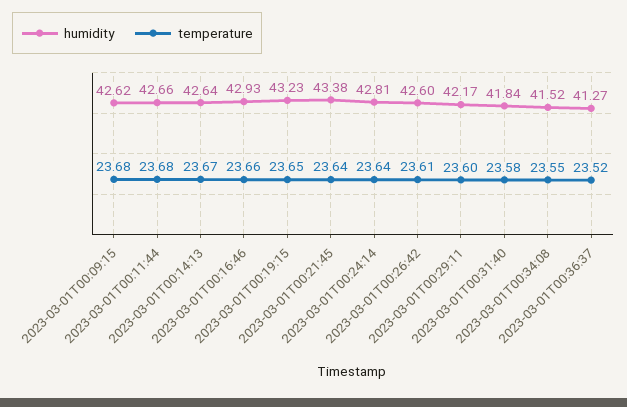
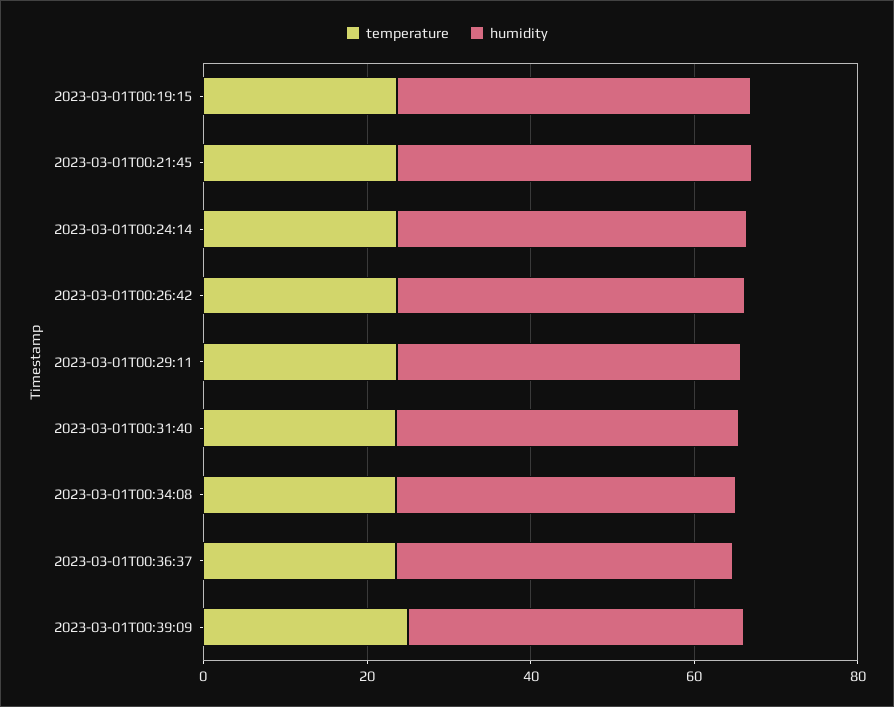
humidity, 2023-03-01T00:09:15: 42.62 -> none
temperature, 2023-03-01T00:09:15: 23.68 -> none
humidity, 2023-03-01T00:11:44: 42.66 -> none
temperature, 2023-03-01T00:11:44: 23.68 -> none
humidity, 2023-03-01T00:14:13: 42.64 -> none
temperature, 2023-03-01T00:14:13: 23.67 -> none
humidity, 2023-03-01T00:16:46: 42.93 -> none
temperature, 2023-03-01T00:16:46: 23.66 -> none
temperature, 2023-03-01T00:39:09: none -> 25
humidity, 2023-03-01T00:39:09: none -> 40

